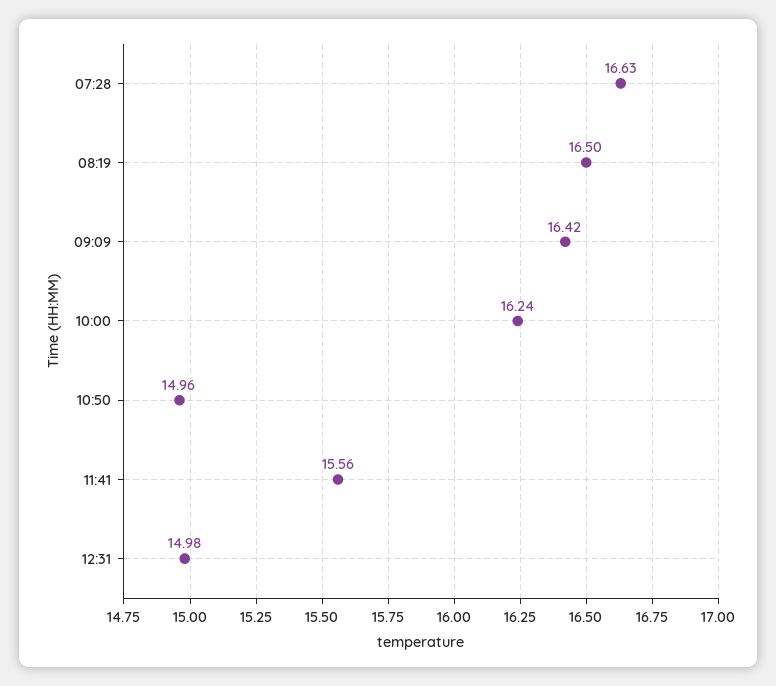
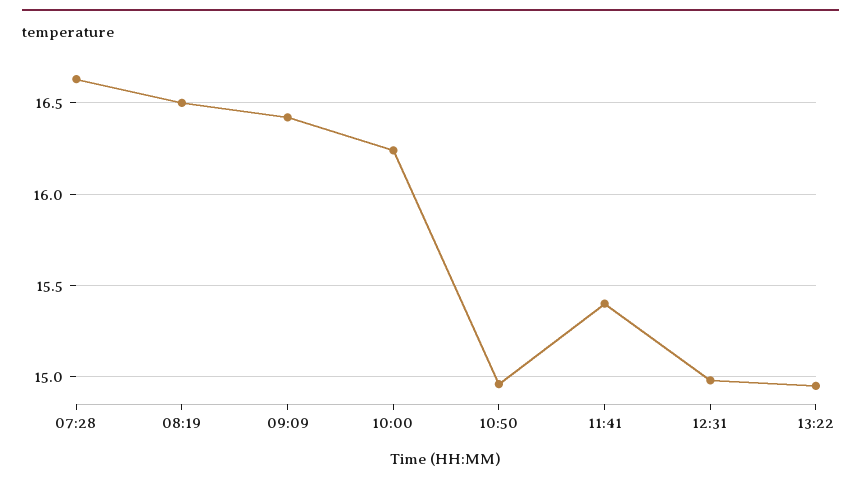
11:41: 15.56 -> 15.4
13:22: none -> 14.95

